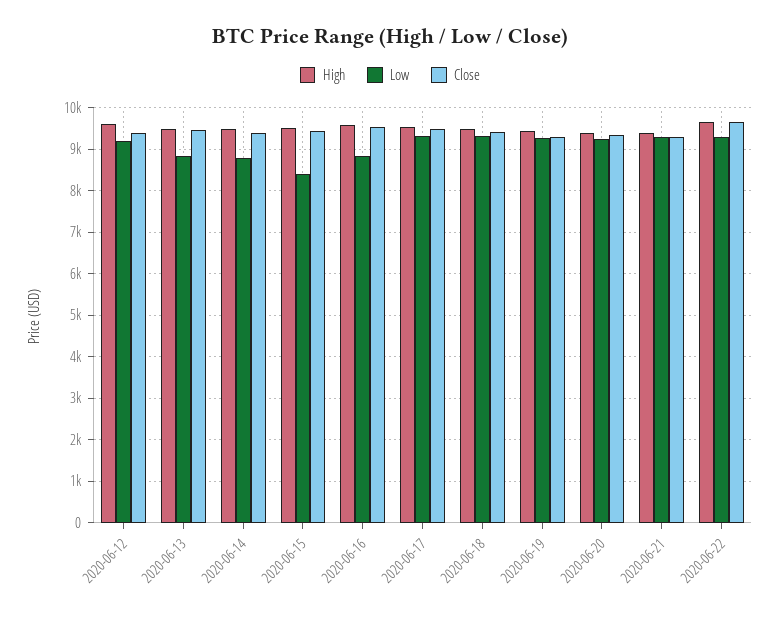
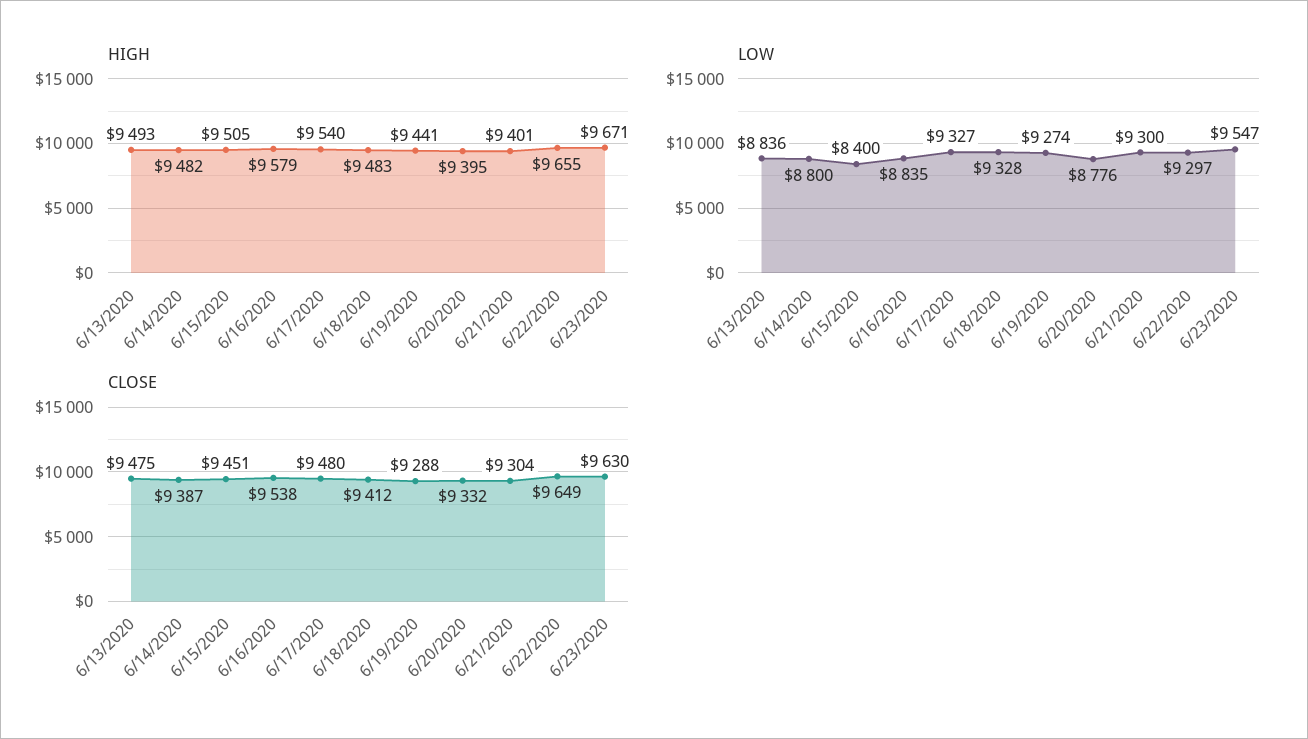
High, 2020-06-12: 9600 -> none
Low, 2020-06-12: 9200 -> none
Close, 2020-06-12: 9400 -> none
Low, 2020-06-20: 9200 -> 8776
High, 6/23/2020: none -> 9671
Low, 6/23/2020: none -> 9547
Close, 6/23/2020: none -> 9630

